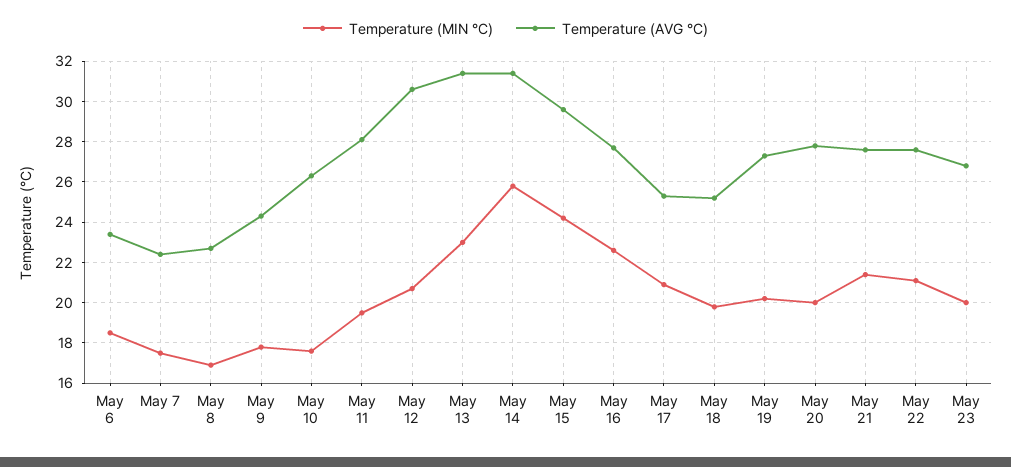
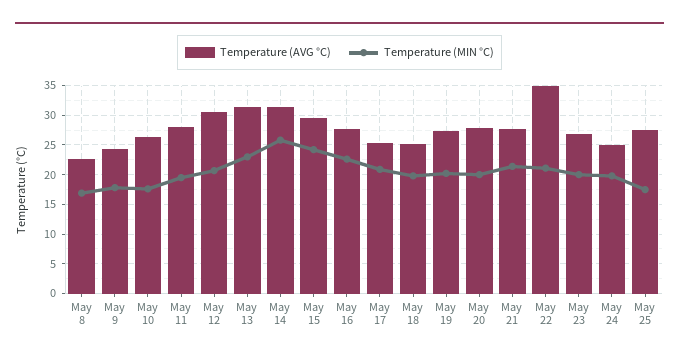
Temperature (MIN °C), May 6: 18.5 -> none
Temperature (AVG °C), May 6: 23.5 -> none
Temperature (MIN °C), May 7: 17.5 -> none
Temperature (AVG °C), May 7: 22.5 -> none
Temperature (AVG °C), May 22: 27.5 -> 35
Temperature (AVG °C), May 24: none -> 25
Temperature (MIN °C), May 24: none -> 20
Temperature (AVG °C), May 25: none -> 27.5
Temperature (MIN °C), May 25: none -> 17.5

